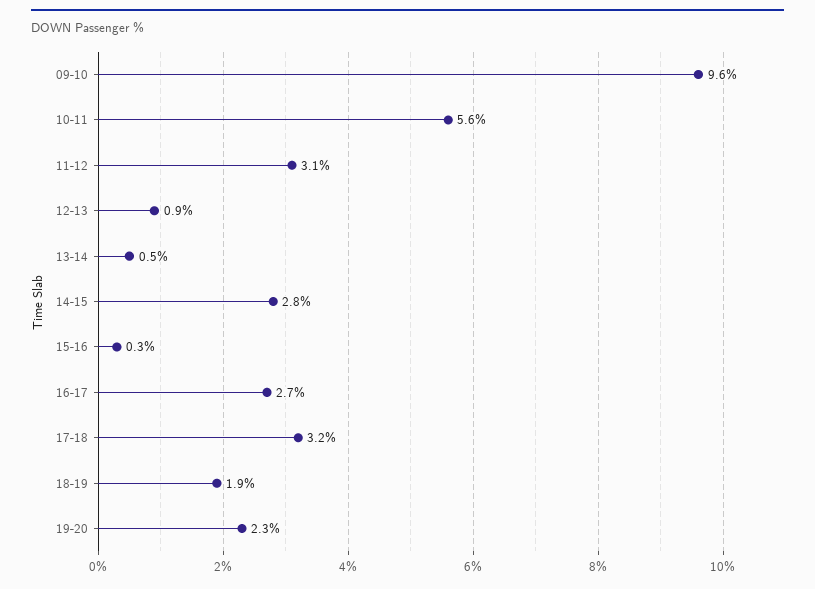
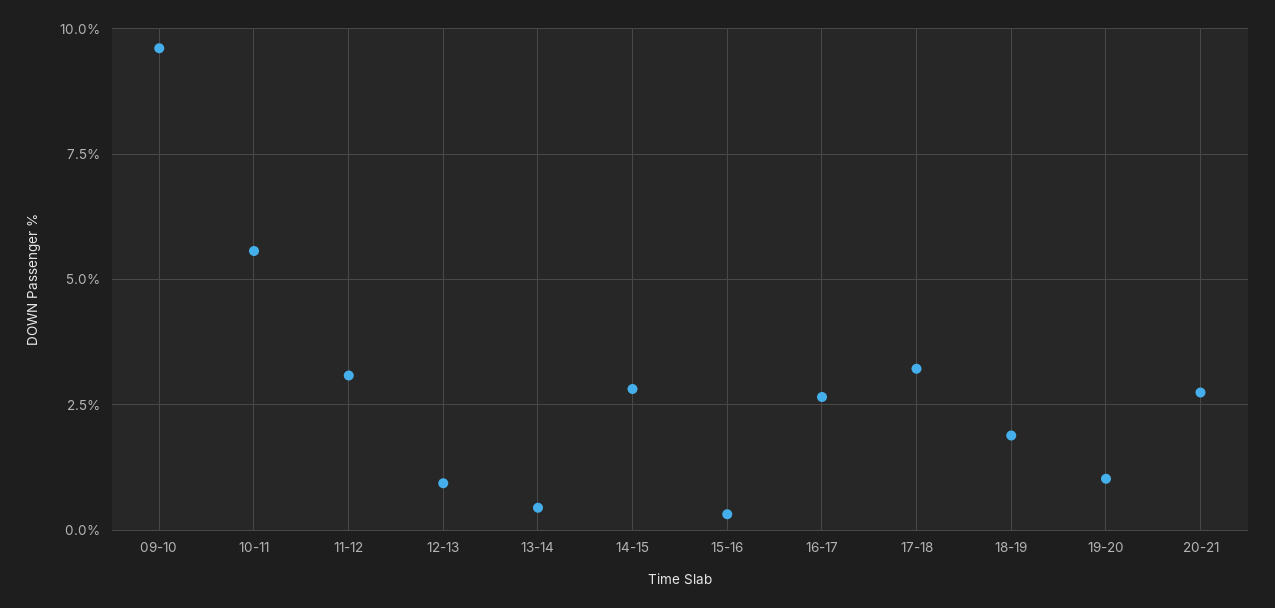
19-20: 2.3 -> 1
20-21: none -> 2.75

